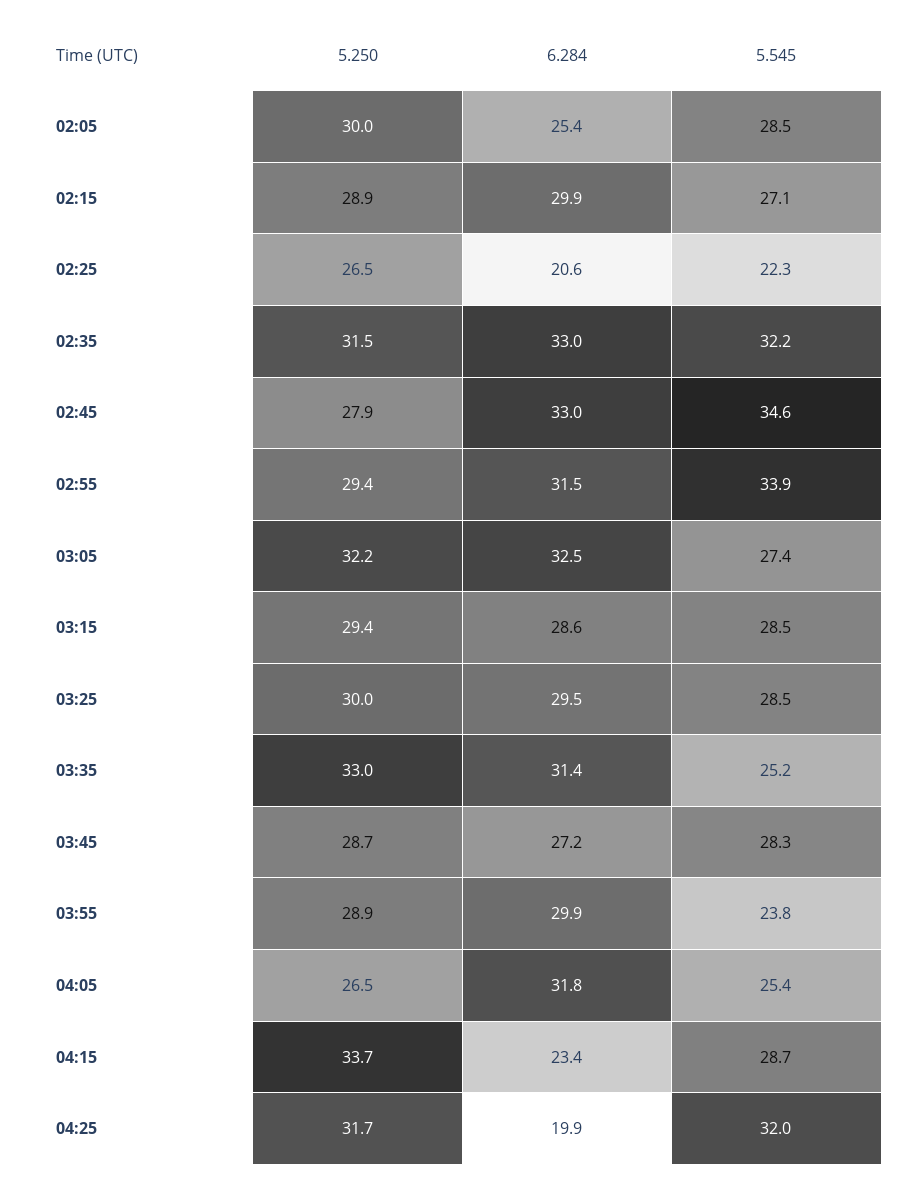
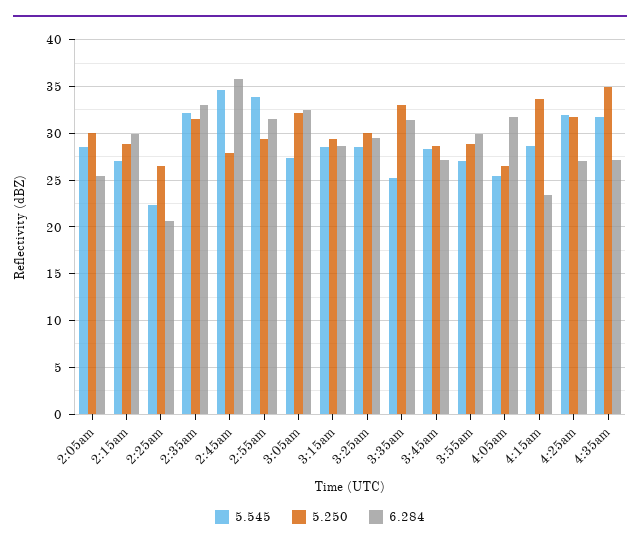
6.284, 02:45: 33 -> 36
5.545, 03:55: 23.8 -> 27
6.284, 04:25: 19.9 -> 27
5.545, 4:35am: none -> 32
5.250, 4:35am: none -> 35
6.284, 4:35am: none -> 27

